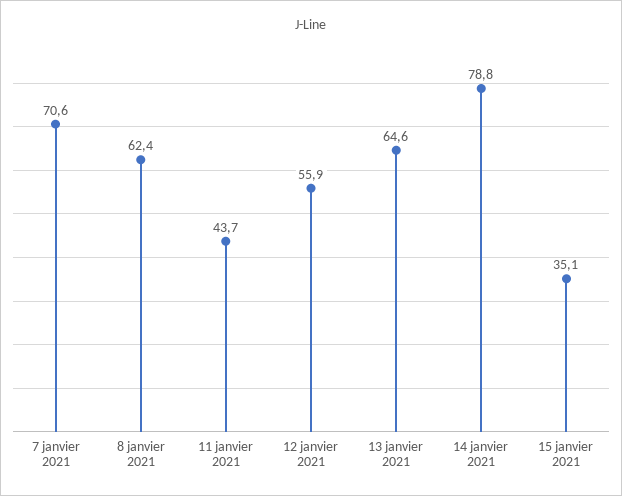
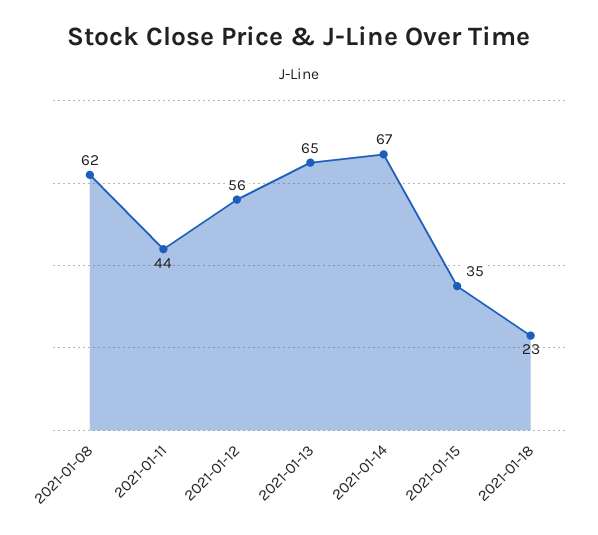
7 janvier 2021: 70.6 -> none
14 janvier 2021: 78.8 -> 67
2021-01-18: none -> 23

